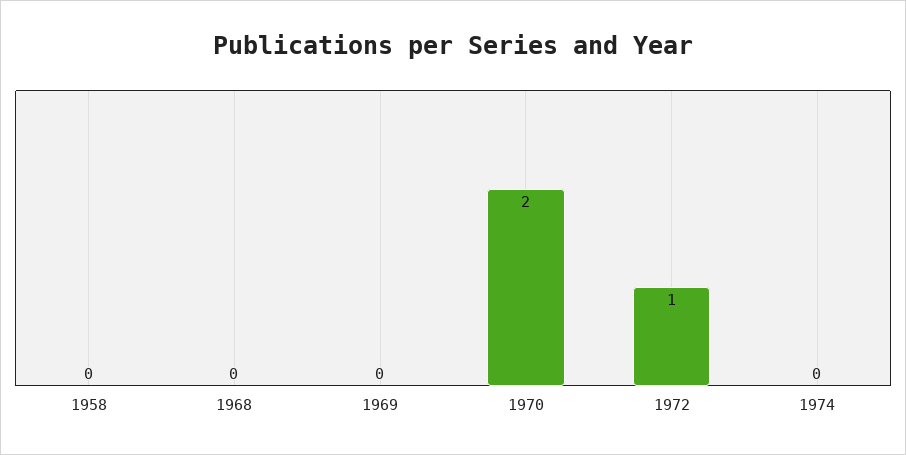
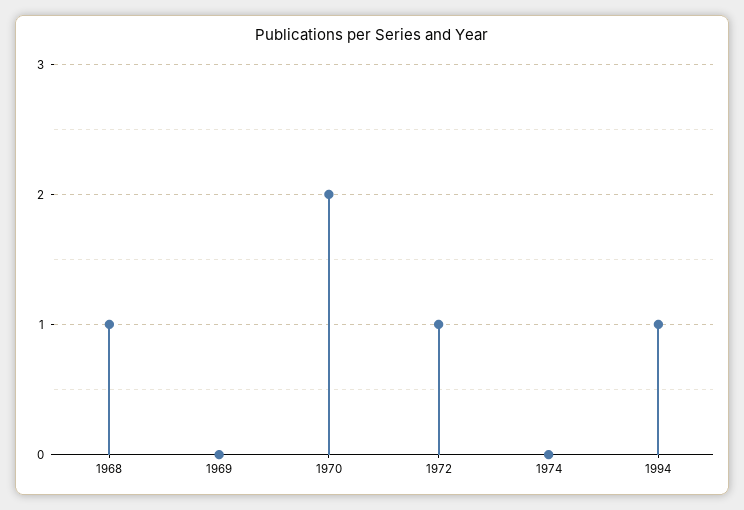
1958: 0 -> none
1968: 0 -> 1
1994: none -> 1

